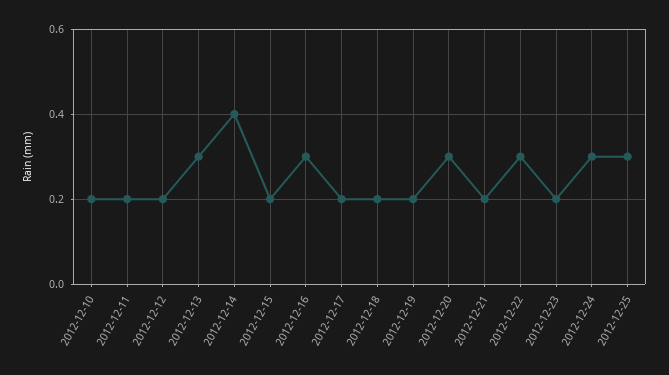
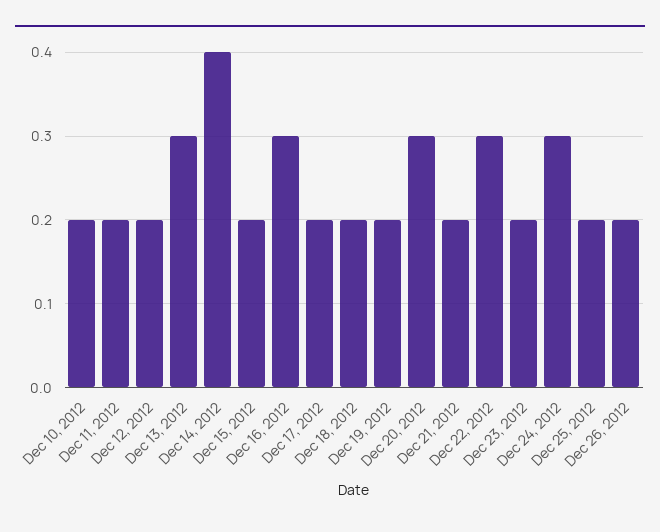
2012-12-25: 0.3 -> 0.2
Dec 26, 2012: none -> 0.2

